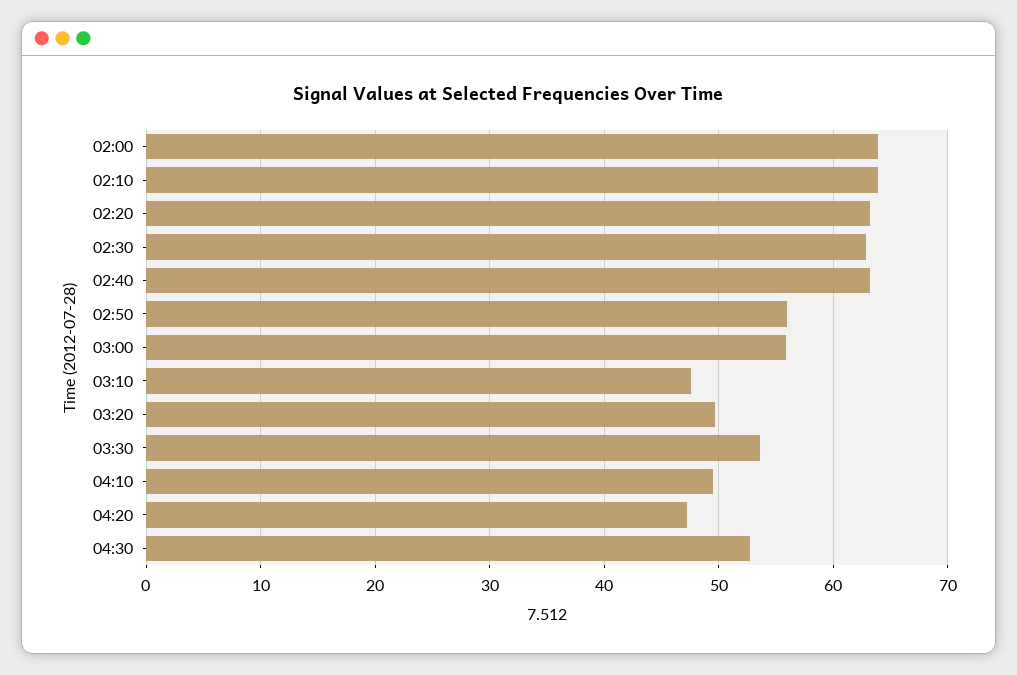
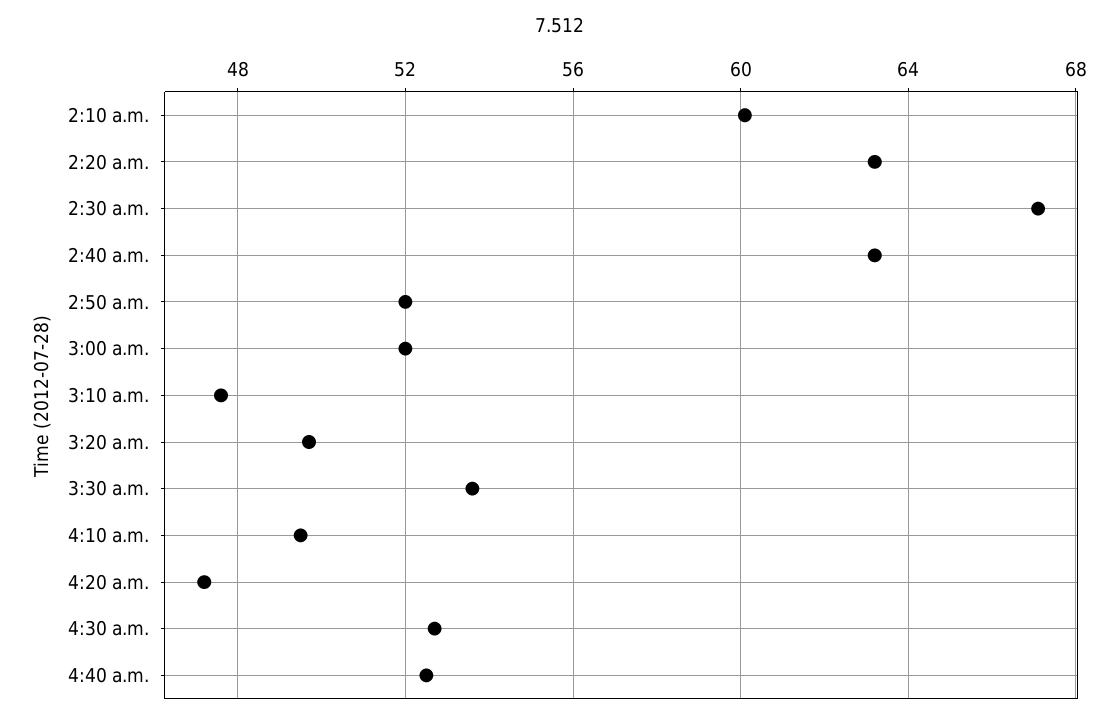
02:00: 64 -> none
02:10: 64 -> 60
02:30: 63 -> 67
02:50: 56 -> 52
03:00: 56 -> 52
4:40 a.m.: none -> 52.5

